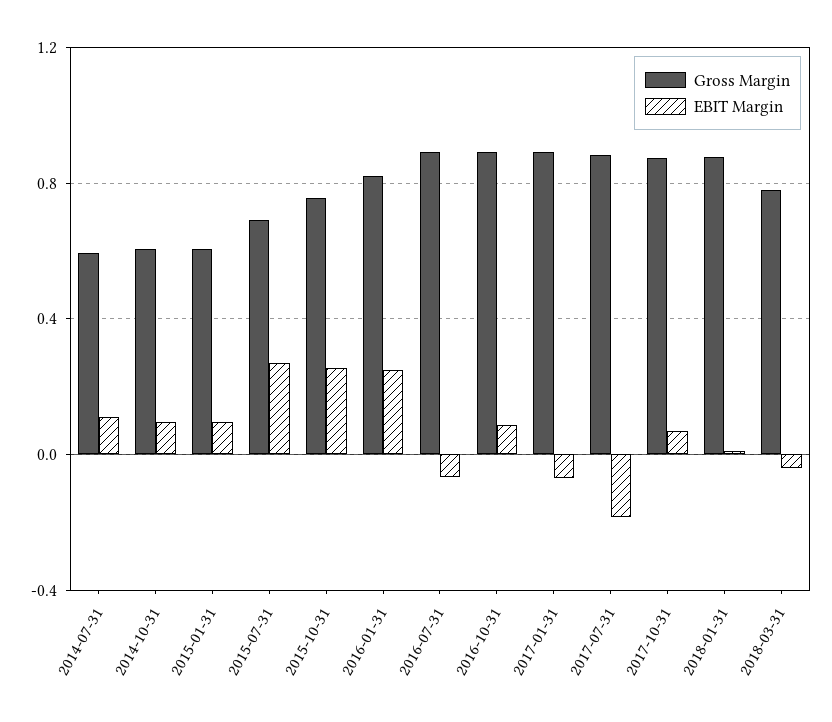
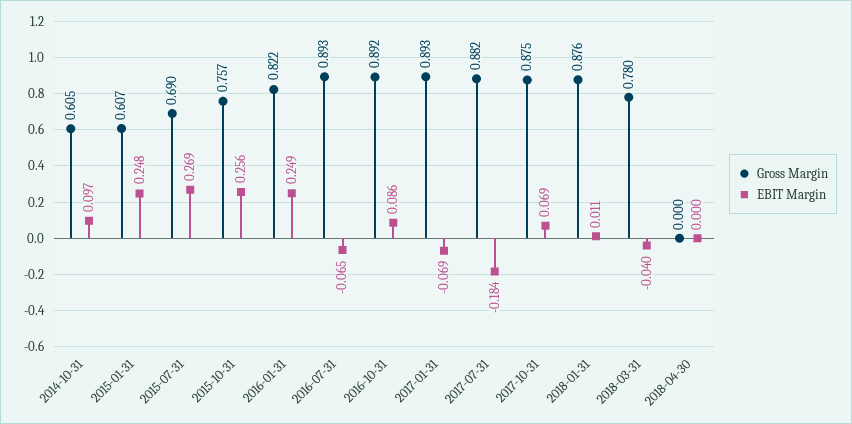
Gross Margin, 2014-07-31: 0.6 -> none
EBIT Margin, 2014-07-31: 0.1 -> none
EBIT Margin, 2015-01-31: 0.1 -> 0.248
Gross Margin, 2018-04-30: none -> 0
EBIT Margin, 2018-04-30: none -> 0

